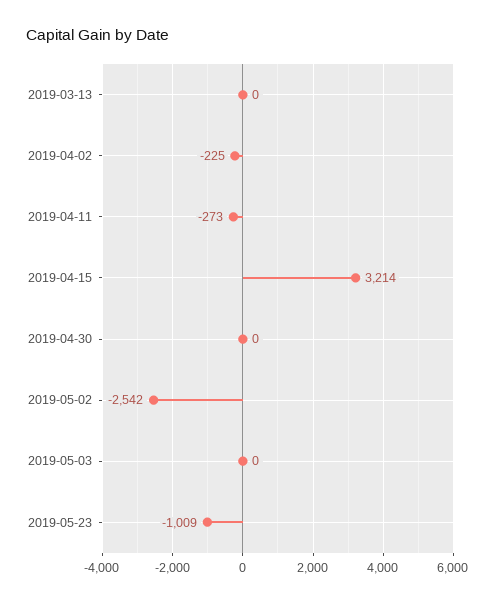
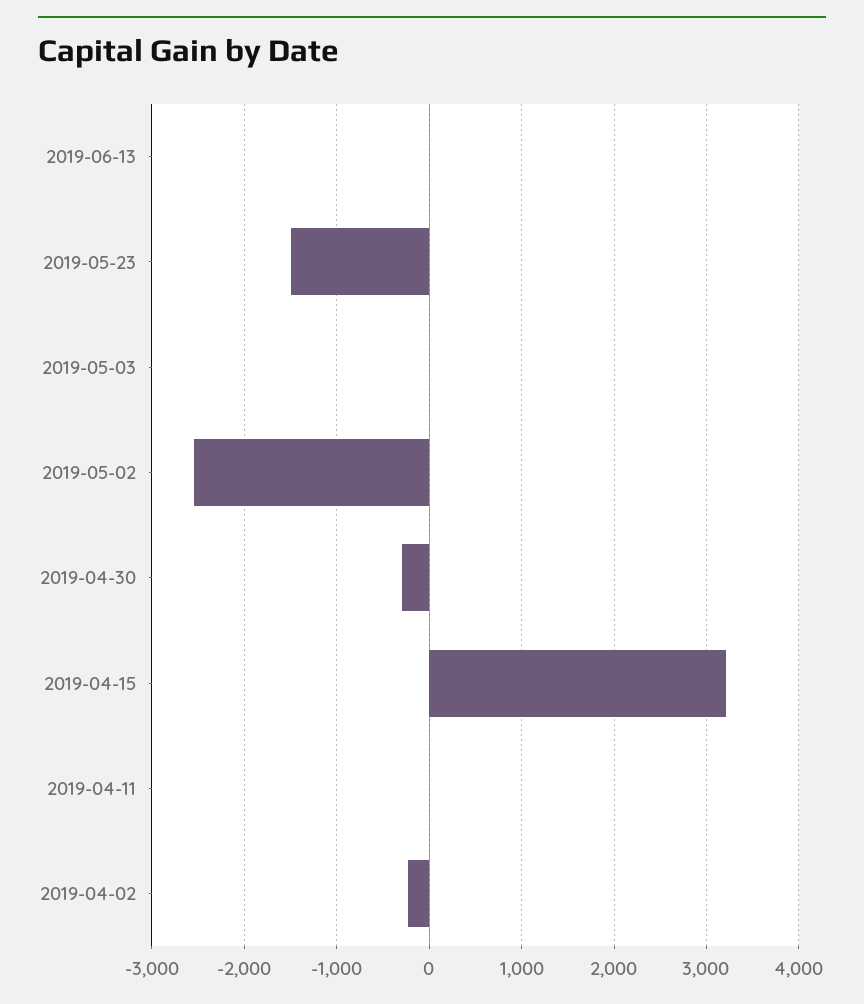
2019-03-13: 0 -> none
2019-04-11: -273 -> 0
2019-04-30: 0 -> -300
2019-05-23: -1009 -> -1500
2019-06-13: none -> 0

